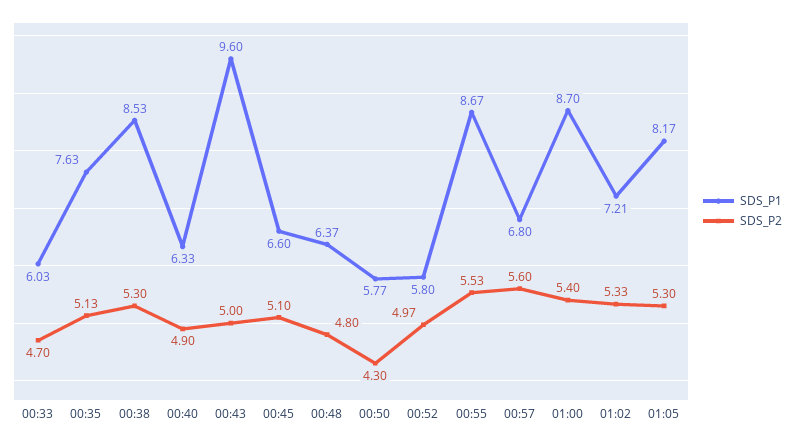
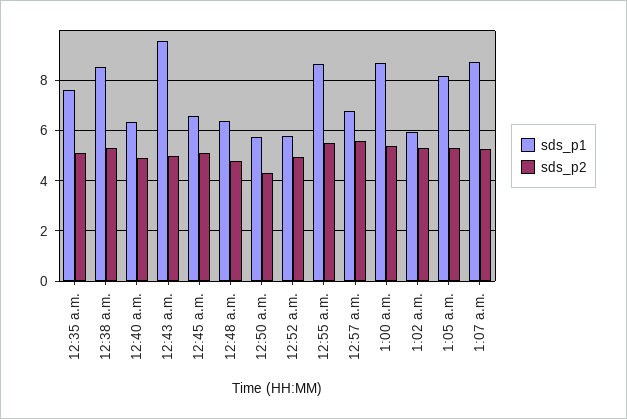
SDS_P1, 00:33: 6.03 -> none
SDS_P2, 00:33: 4.7 -> none
SDS_P1, 01:02: 7.21 -> 6
SDS_P1, 1:07 a.m.: none -> 8.75
SDS_P2, 1:07 a.m.: none -> 5.25

